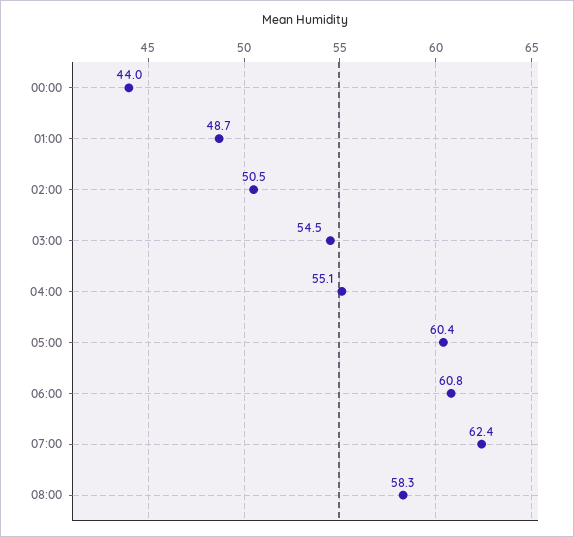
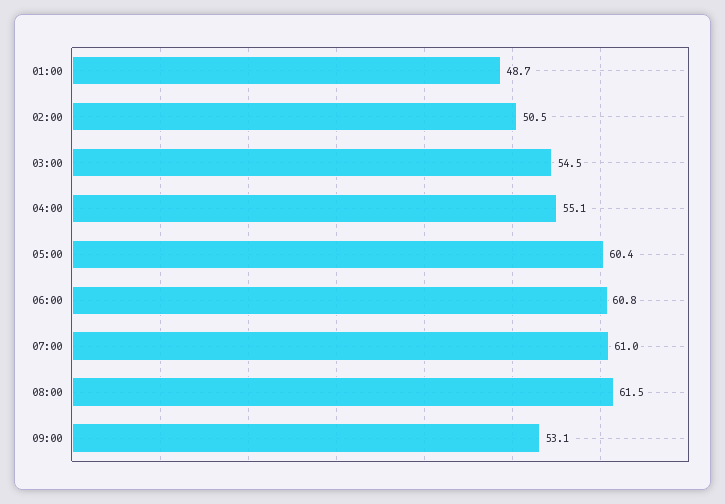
00:00: 44 -> none
07:00: 62.4 -> 61
08:00: 58.3 -> 61.5
09:00: none -> 53.1

